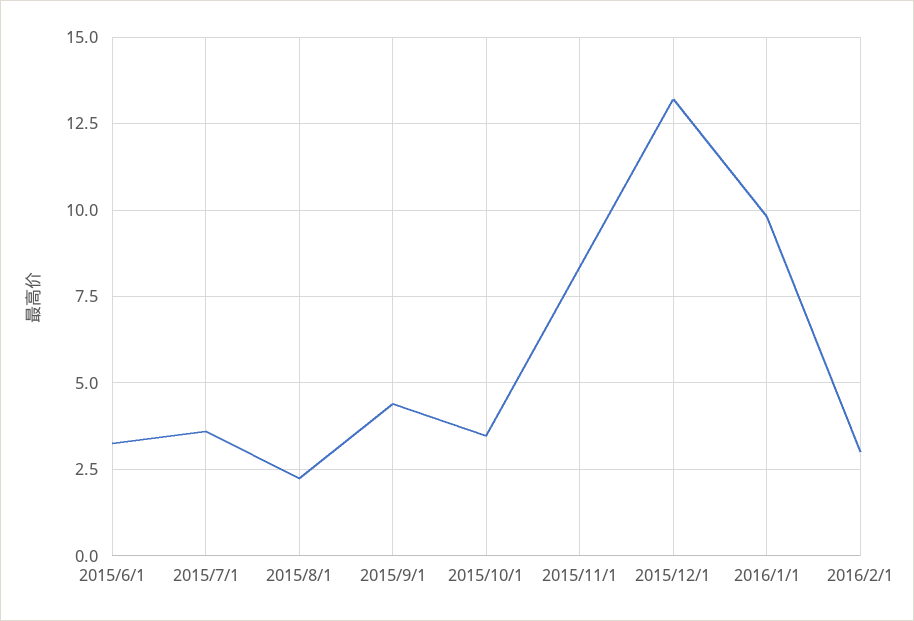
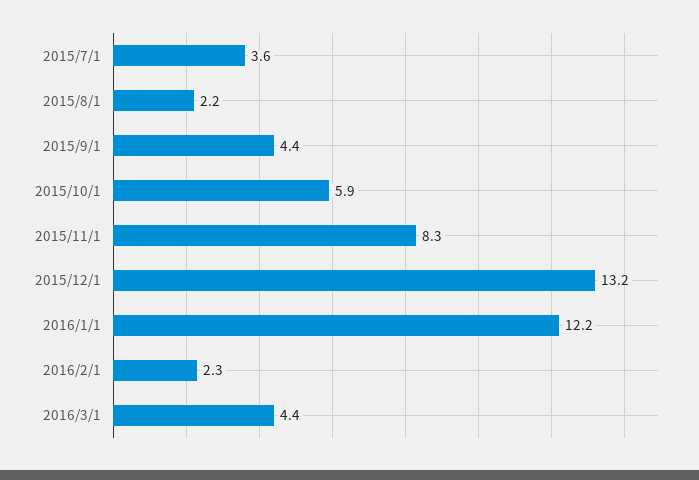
2015/6/1: 3.25 -> none
2015/10/1: 3.5 -> 5.9
2016/1/1: 9.75 -> 12.2
2016/2/1: 3 -> 2.3
2016/3/1: none -> 4.4

